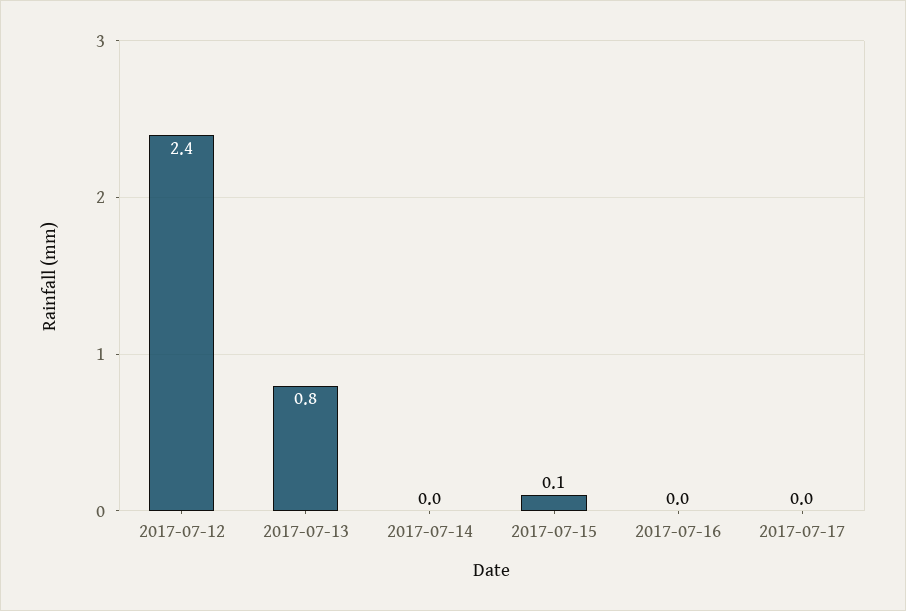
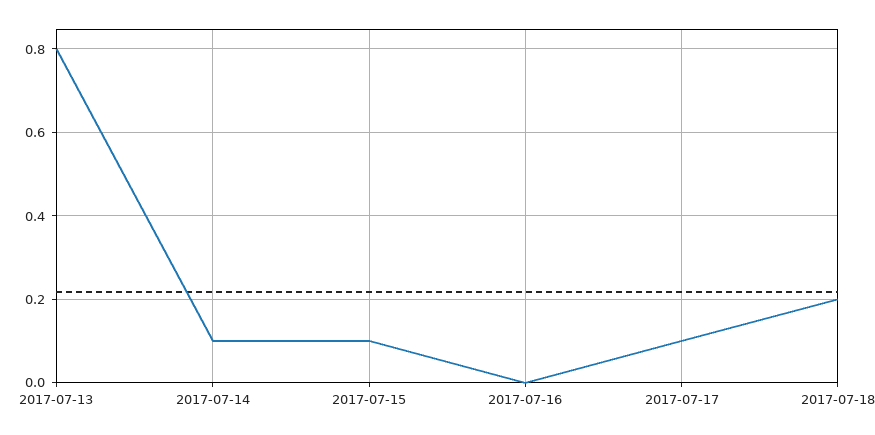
2017-07-12: 2.4 -> none
2017-07-14: 0 -> 0.1
2017-07-17: 0 -> 0.1
2017-07-18: none -> 0.2

